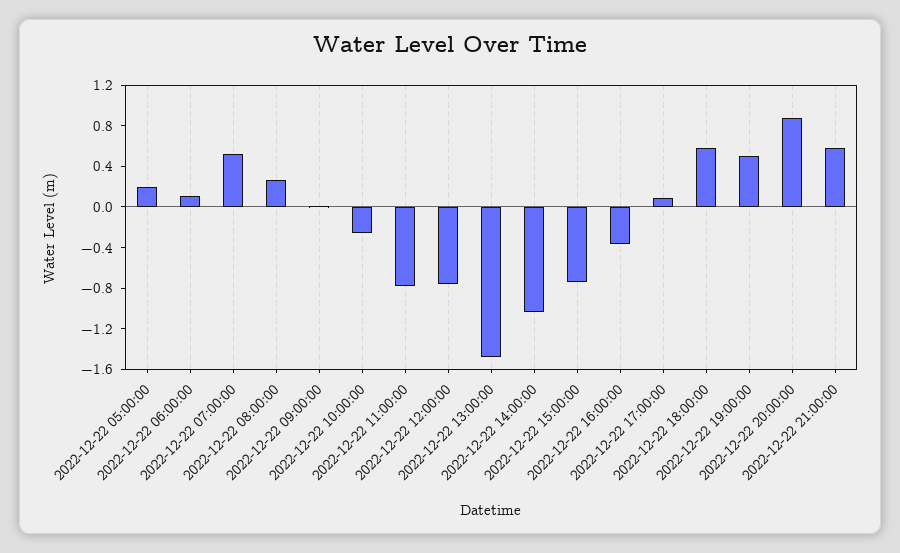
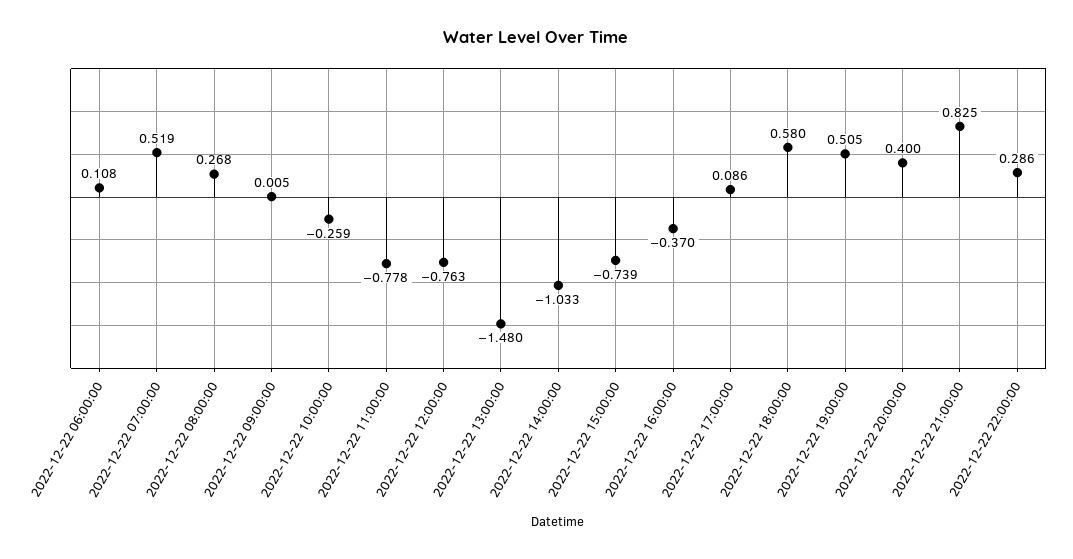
2022-12-22 05:00:00: 0.2 -> none
2022-12-22 20:00:00: 0.9 -> 0.4
2022-12-22 21:00:00: 0.6 -> 0.825
2022-12-22 22:00:00: none -> 0.286

